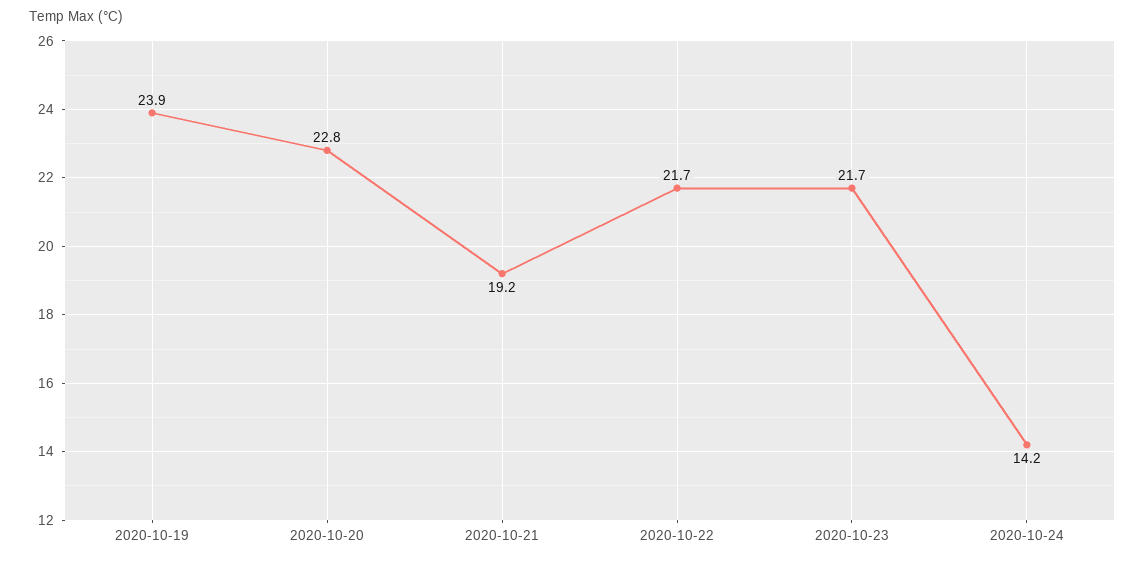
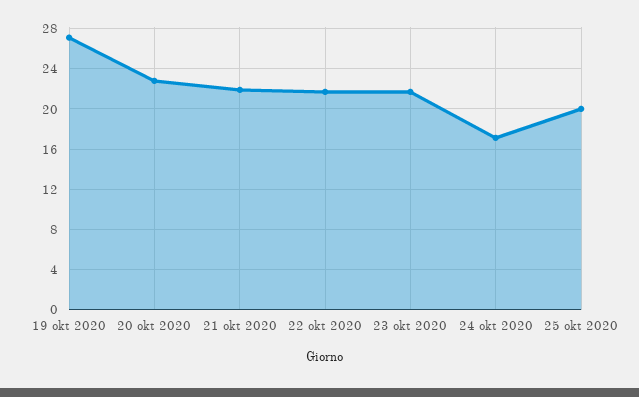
2020-10-19: 23.9 -> 27
2020-10-21: 19.2 -> 22
2020-10-24: 14.2 -> 17
25 okt 2020: none -> 20

